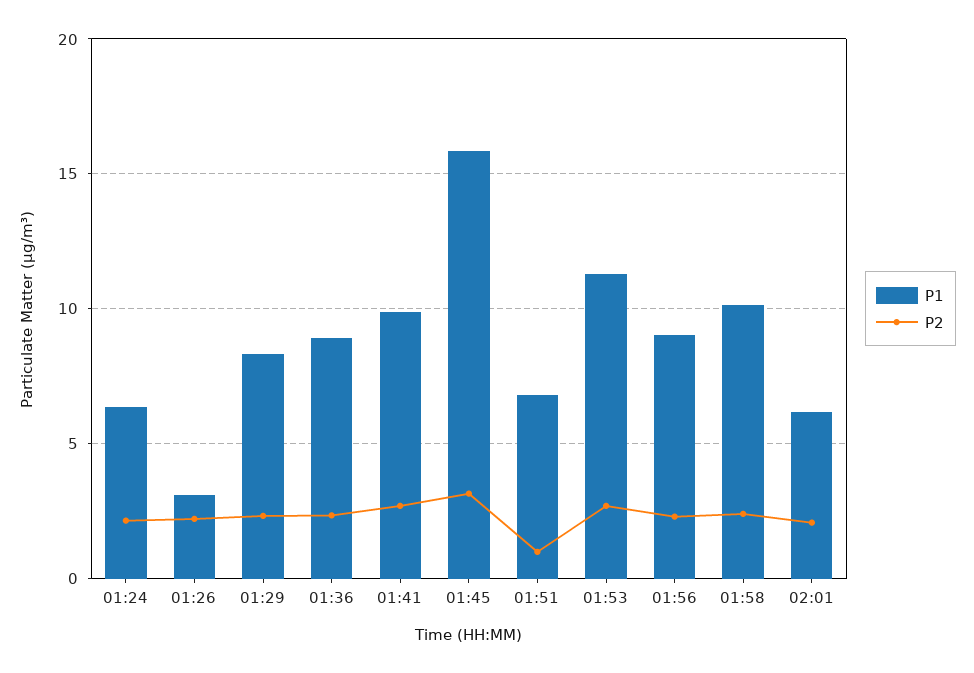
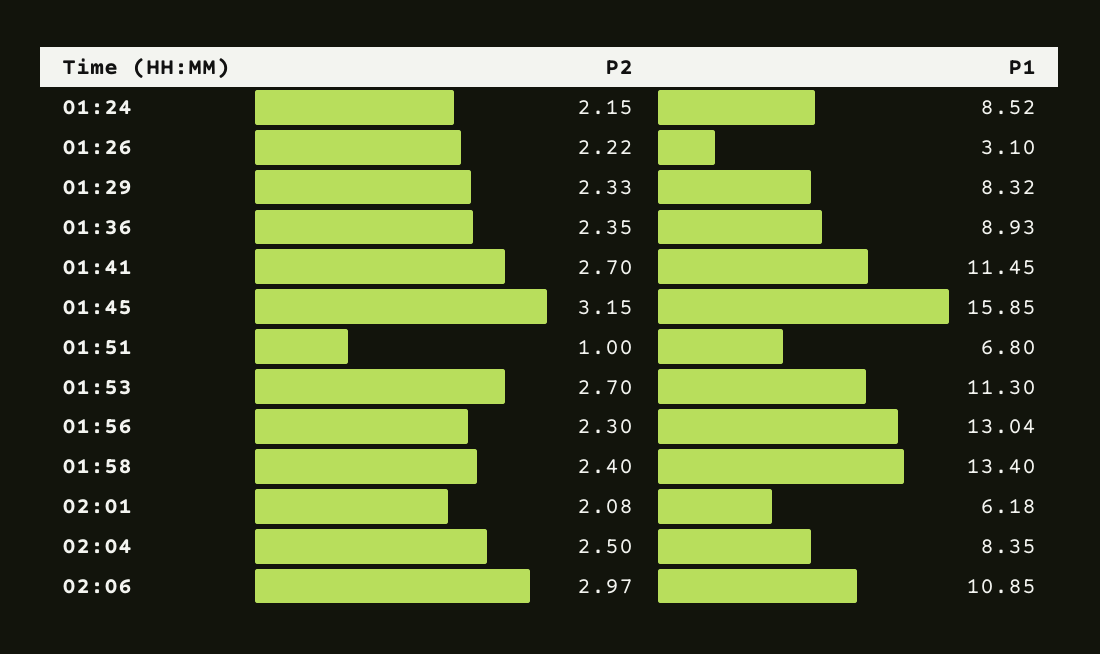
P1, 01:24: 6.5 -> 8.52
P1, 01:41: 10 -> 11.45
P1, 01:56: 9 -> 13.04
P1, 01:58: 10 -> 13.4
P2, 02:04: none -> 2.5
P1, 02:04: none -> 8.35
P2, 02:06: none -> 2.97
P1, 02:06: none -> 10.85

